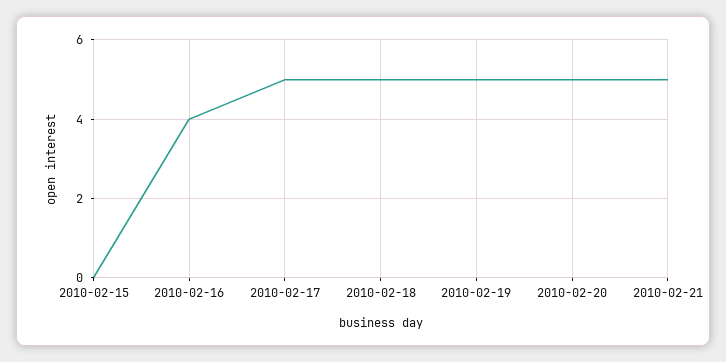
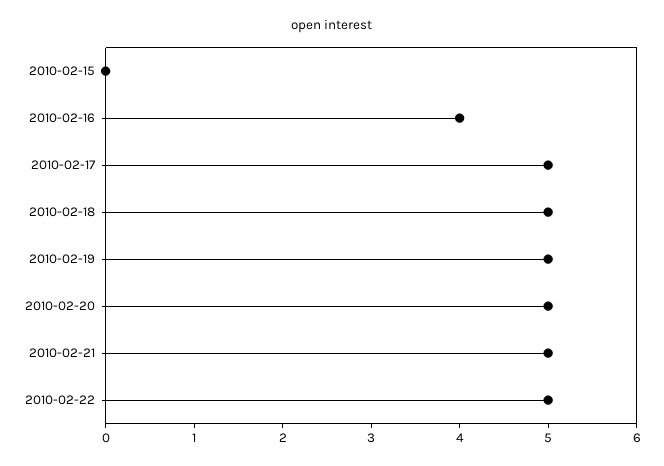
2010-02-22: none -> 5

